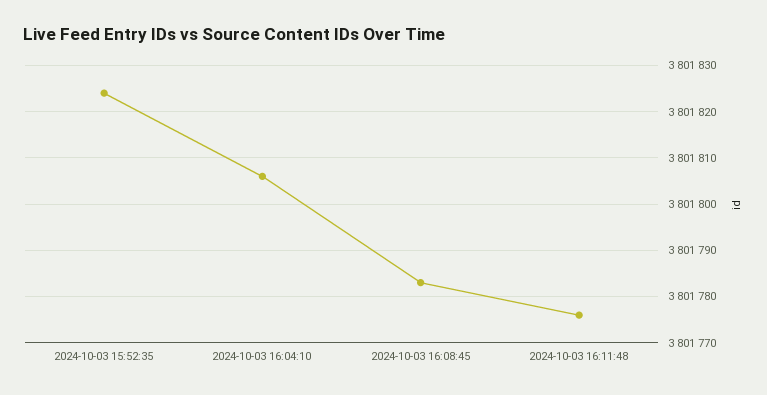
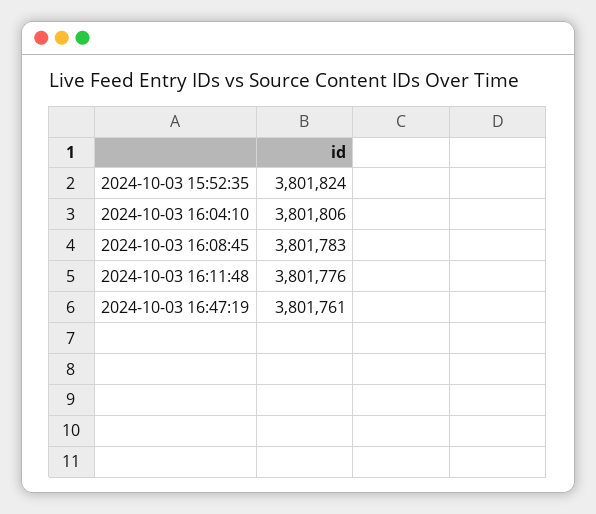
2024-10-03 16:47:19: none -> 3801761

